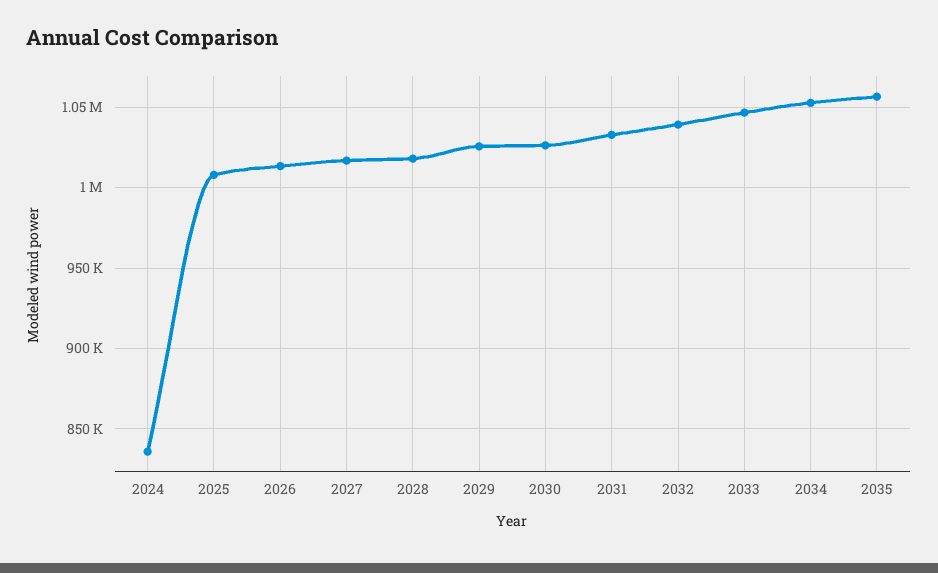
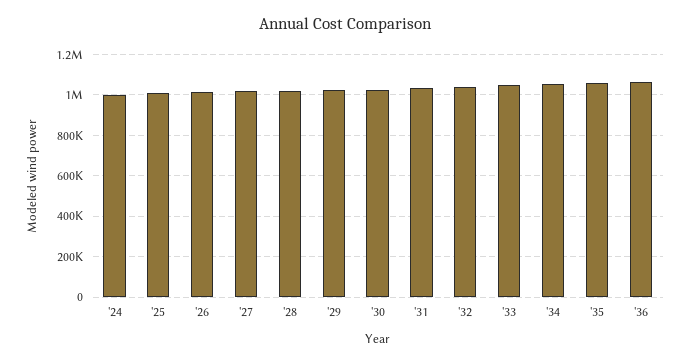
2024: 835000 -> 1000000
'36: none -> 1050000

